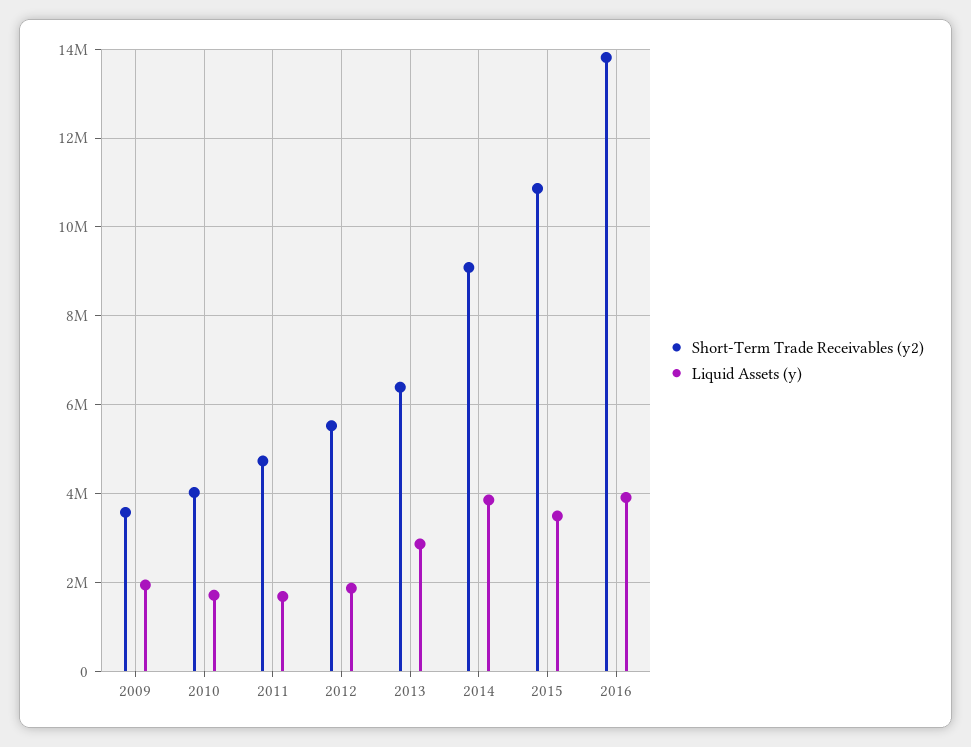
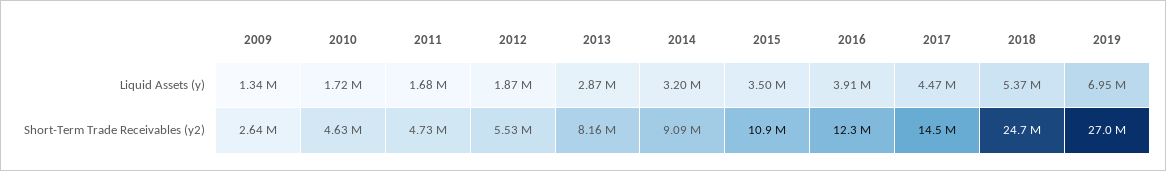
Short-Term Trade Receivables (y2), 2009: 3600000 -> 2640000
Liquid Assets (y), 2009: 2000000 -> 1340000
Short-Term Trade Receivables (y2), 2010: 4000000 -> 4630000
Short-Term Trade Receivables (y2), 2013: 6400000 -> 8160000
Liquid Assets (y), 2014: 3800000 -> 3200000
Short-Term Trade Receivables (y2), 2016: 13800000 -> 12300000
Liquid Assets (y), 2017: none -> 4470000
Liquid Assets (y), 2018: none -> 5370000
Liquid Assets (y), 2019: none -> 6950000
Short-Term Trade Receivables (y2), 2017: none -> 14500000
Short-Term Trade Receivables (y2), 2018: none -> 24700000
Short-Term Trade Receivables (y2), 2019: none -> 27000000

